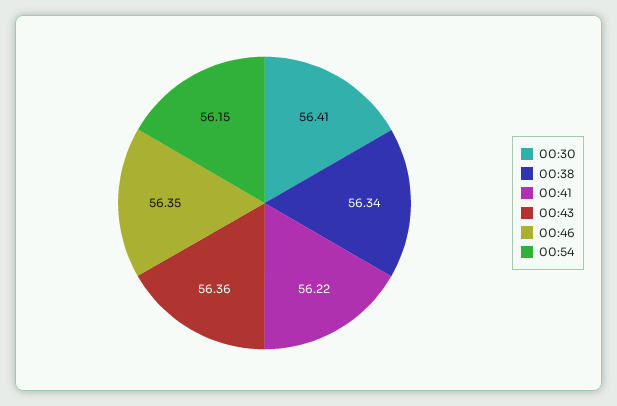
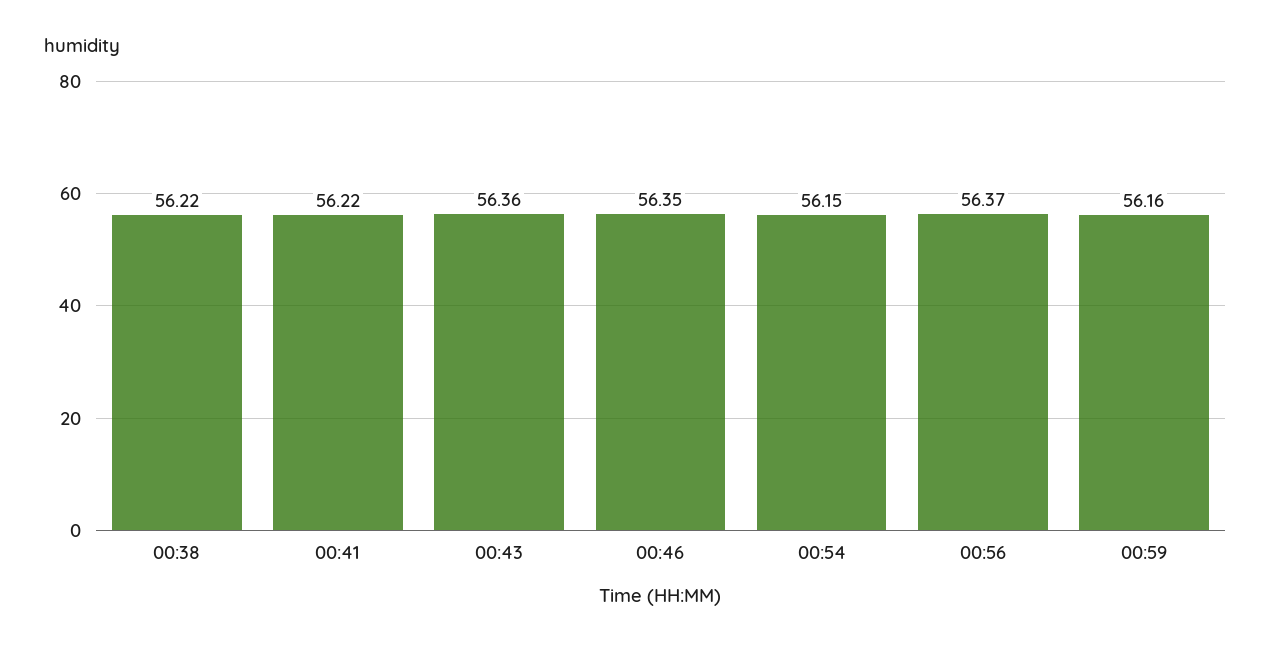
00:30: 56.41 -> none
00:38: 56.34 -> 56.22
00:56: none -> 56.37
00:59: none -> 56.16

